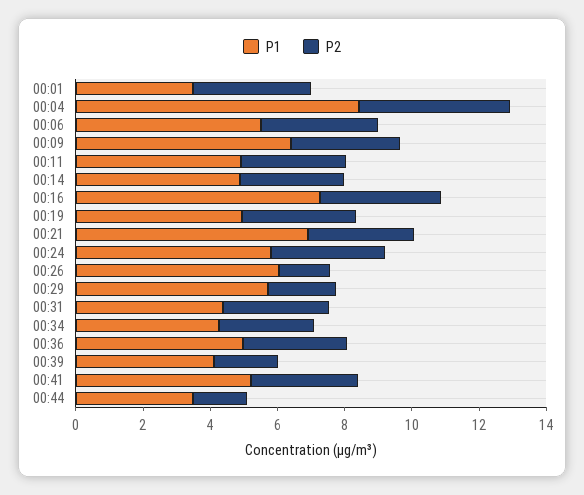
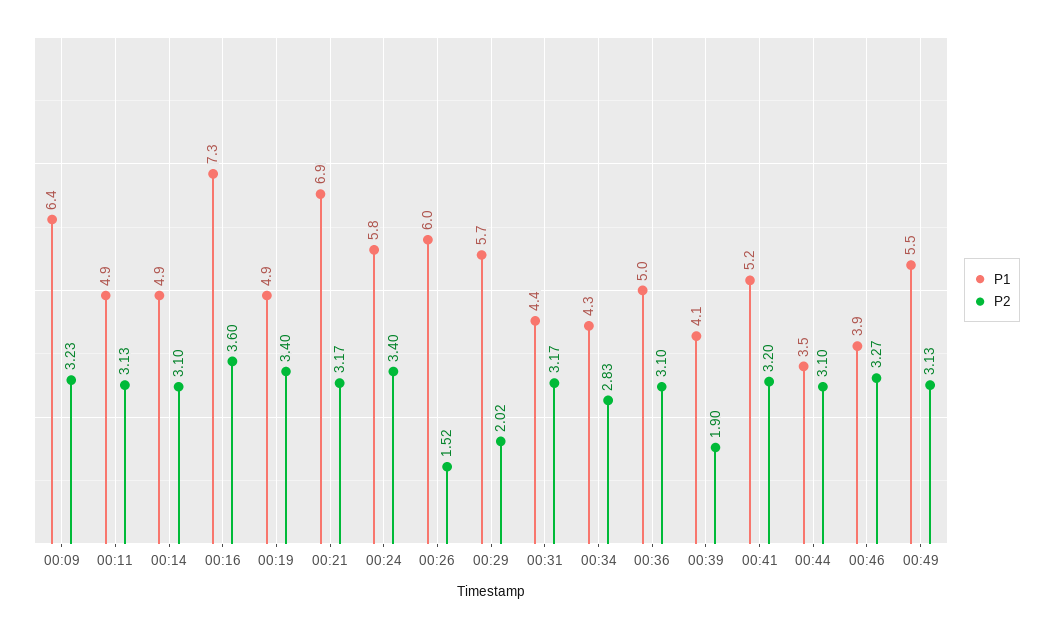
P1, 00:01: 3.5 -> none
P2, 00:01: 3.5 -> none
P1, 00:04: 8.5 -> none
P2, 00:04: 4.5 -> none
P1, 00:06: 5.5 -> none
P2, 00:06: 3.5 -> none
P2, 00:44: 1.5 -> 3.1
P1, 00:46: none -> 3.9
P2, 00:46: none -> 3.27
P1, 00:49: none -> 5.5
P2, 00:49: none -> 3.13

